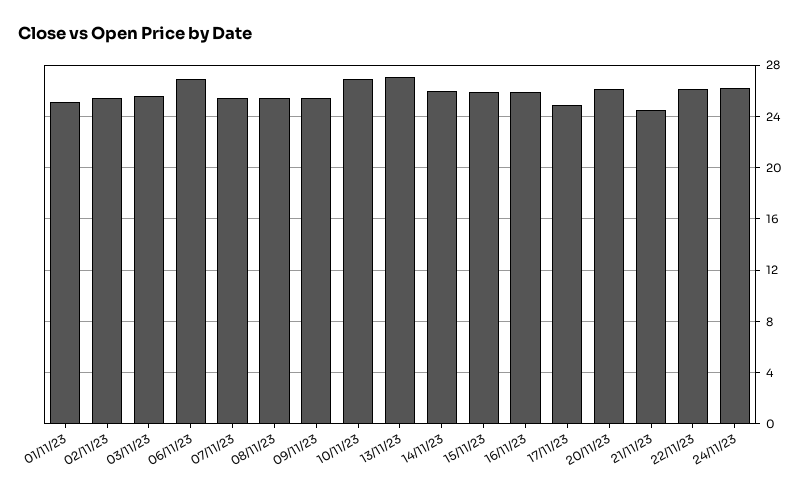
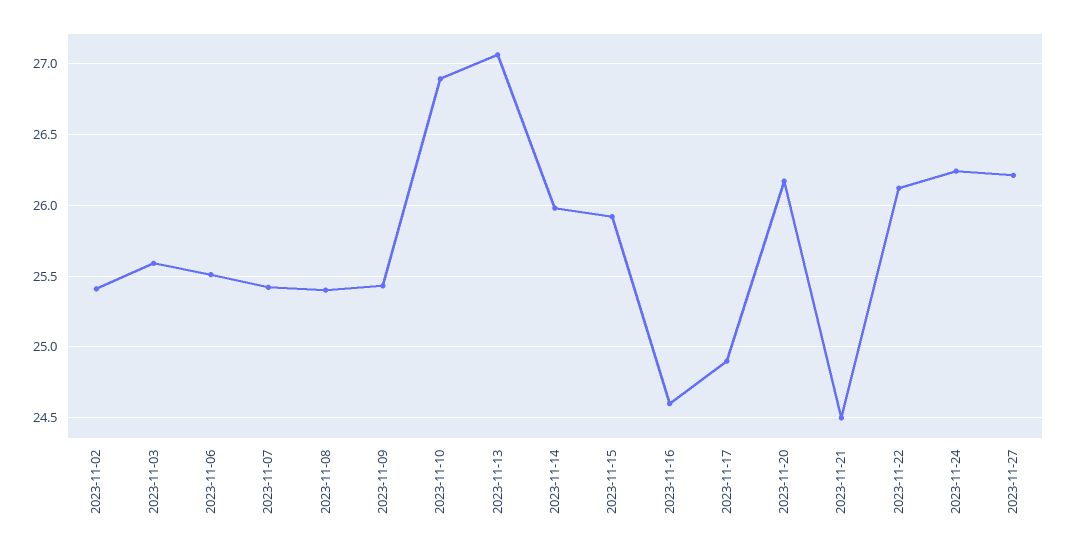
01/11/23: 25 -> none
06/11/23: 27 -> 25.5
16/11/23: 26 -> 24.6
2023-11-27: none -> 26.2

